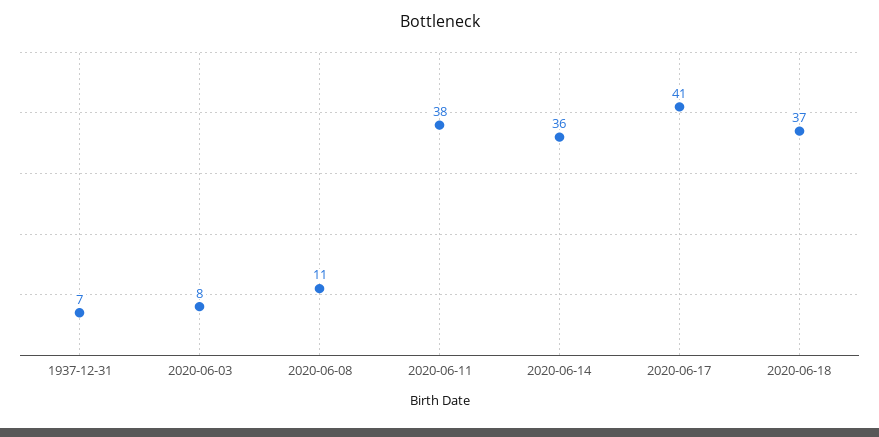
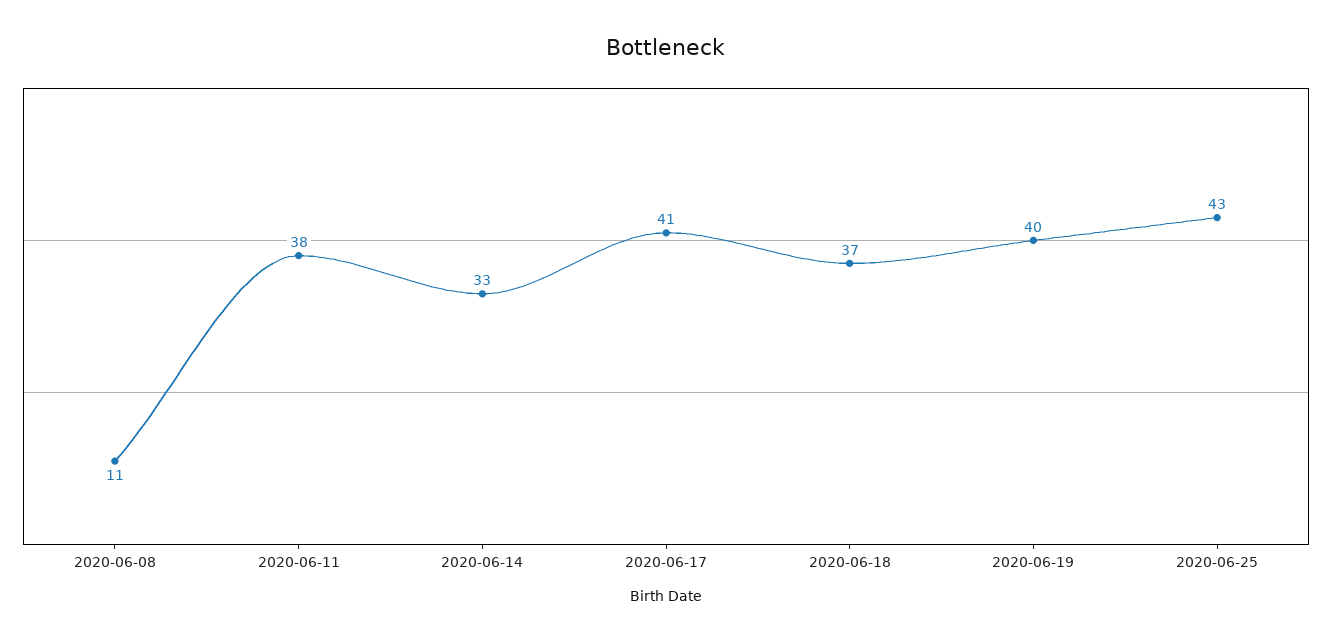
1937-12-31: 7 -> none
2020-06-03: 8 -> none
2020-06-14: 36 -> 33
2020-06-19: none -> 40
2020-06-25: none -> 43

